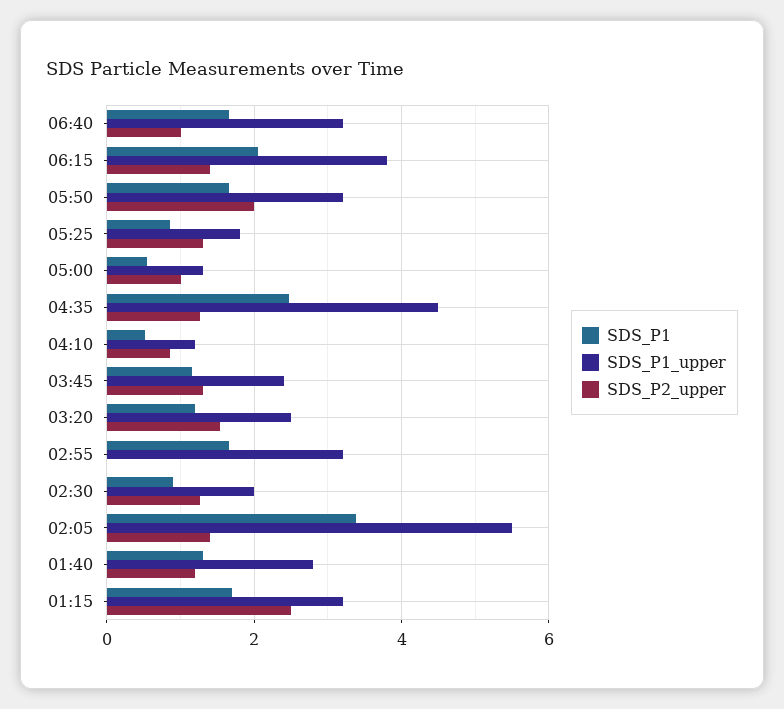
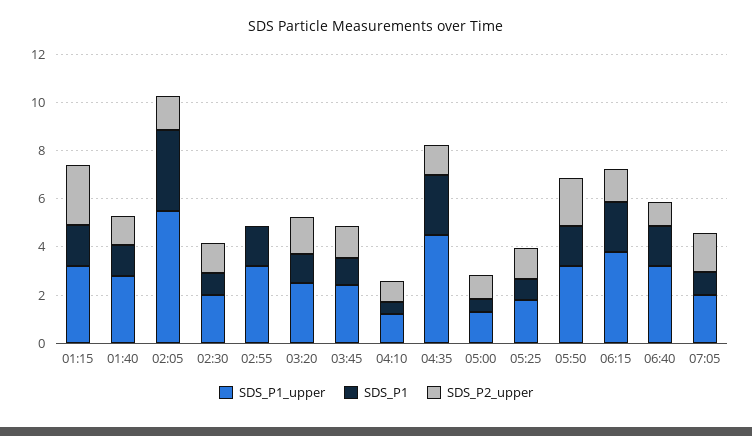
SDS_P1_upper, 07:05: none -> 2
SDS_P1, 07:05: none -> 1
SDS_P2_upper, 07:05: none -> 1.5

